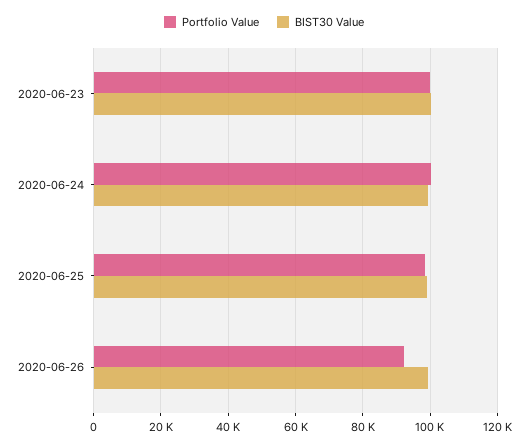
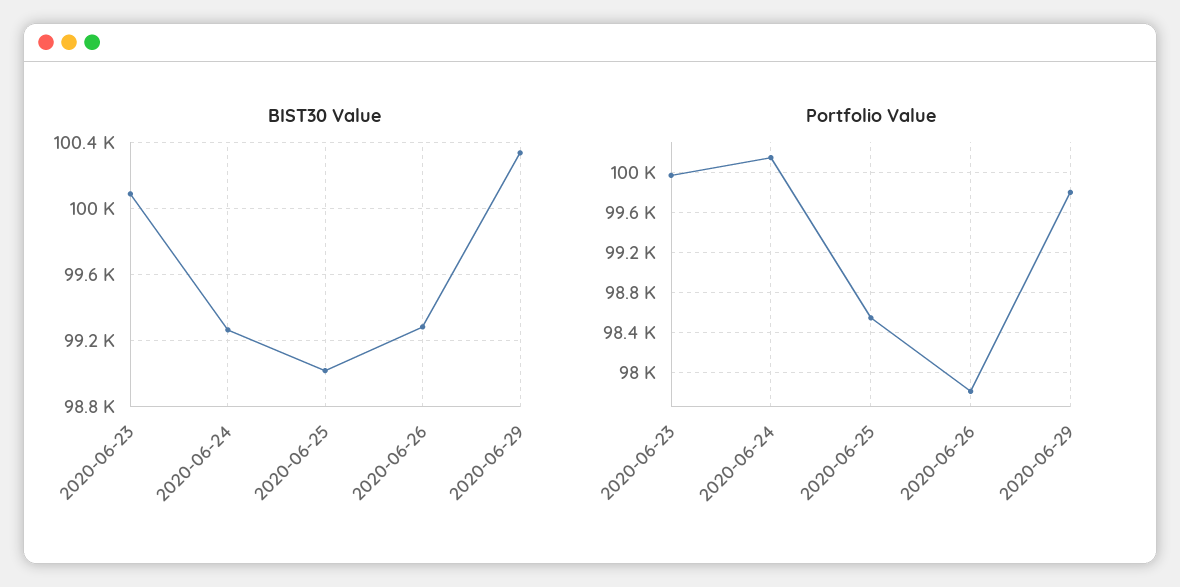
Portfolio Value, 2020-06-26: 92000 -> 97800
BIST30 Value, 2020-06-29: none -> 100350
Portfolio Value, 2020-06-29: none -> 99800

